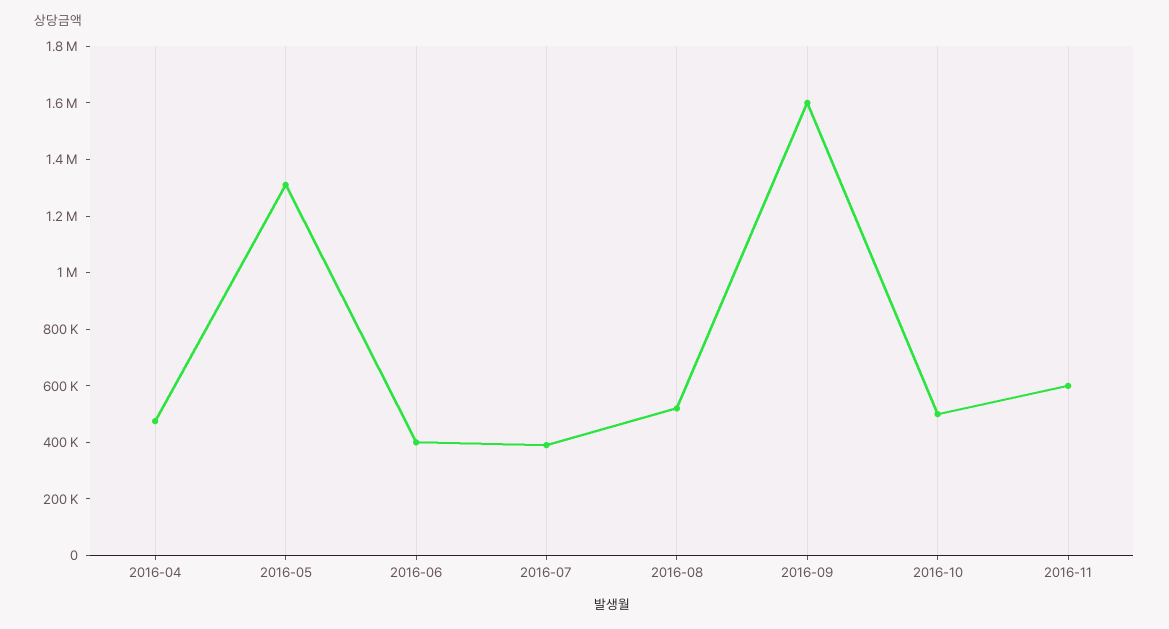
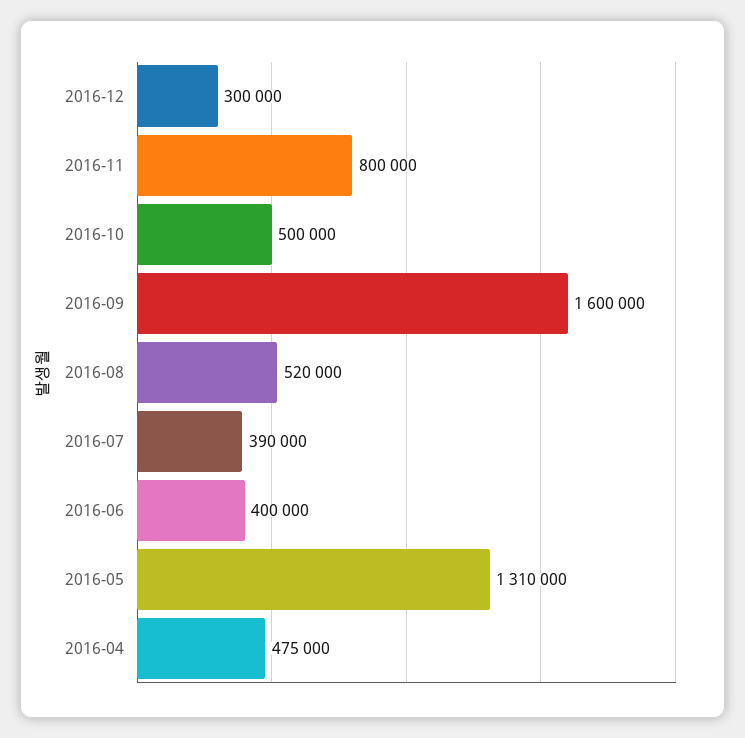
2016-11: 600000 -> 800000
2016-12: none -> 300000

